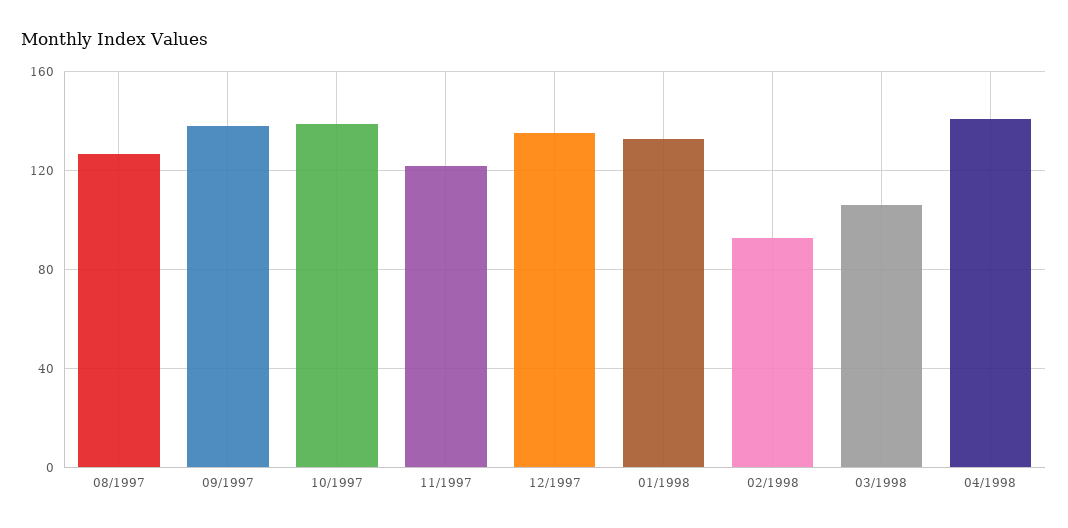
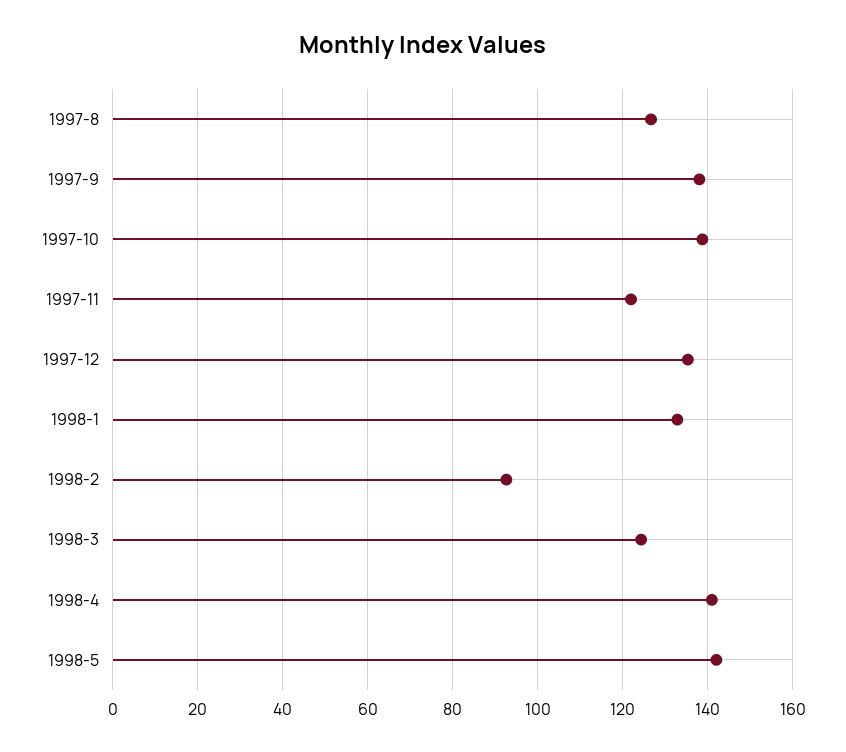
03/1998: 105 -> 124
1998-5: none -> 142

